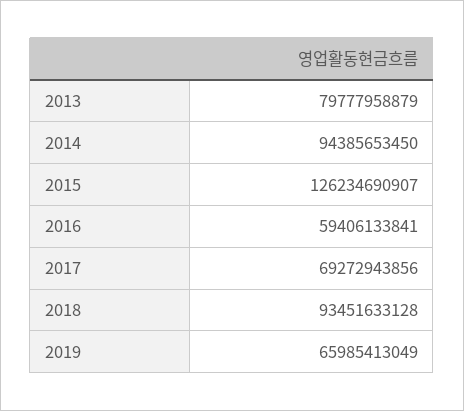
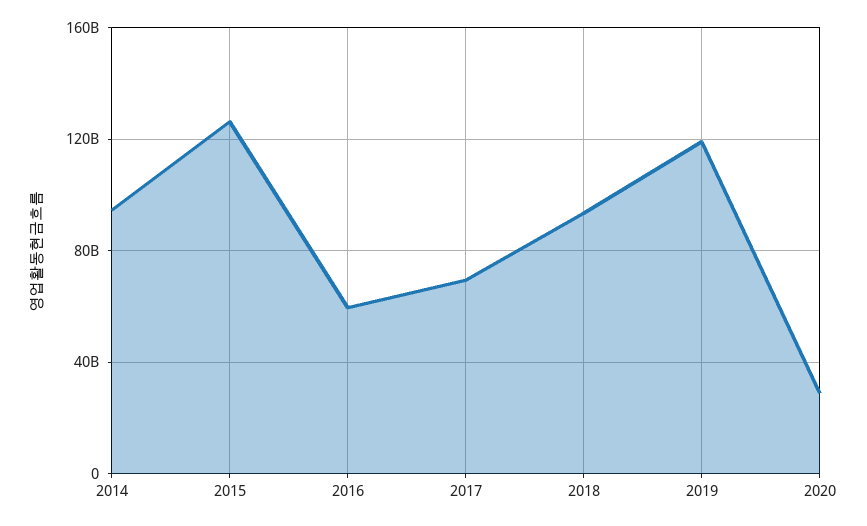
2013: 79777958879 -> none
2019: 65985413049 -> 120000000000
2020: none -> 30000000000

